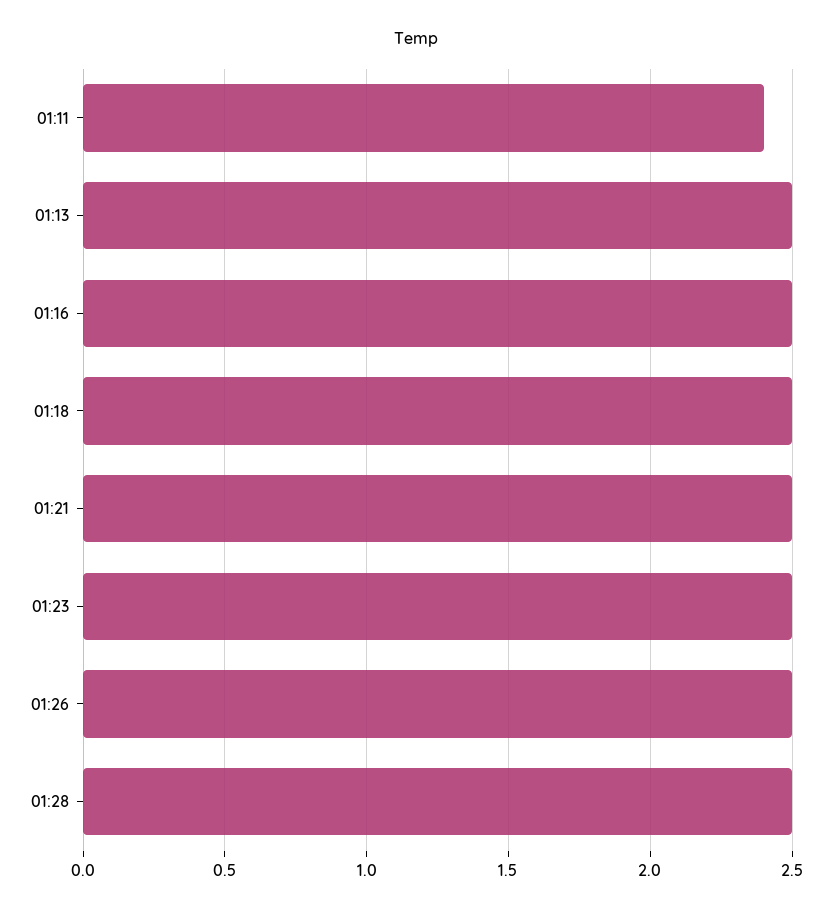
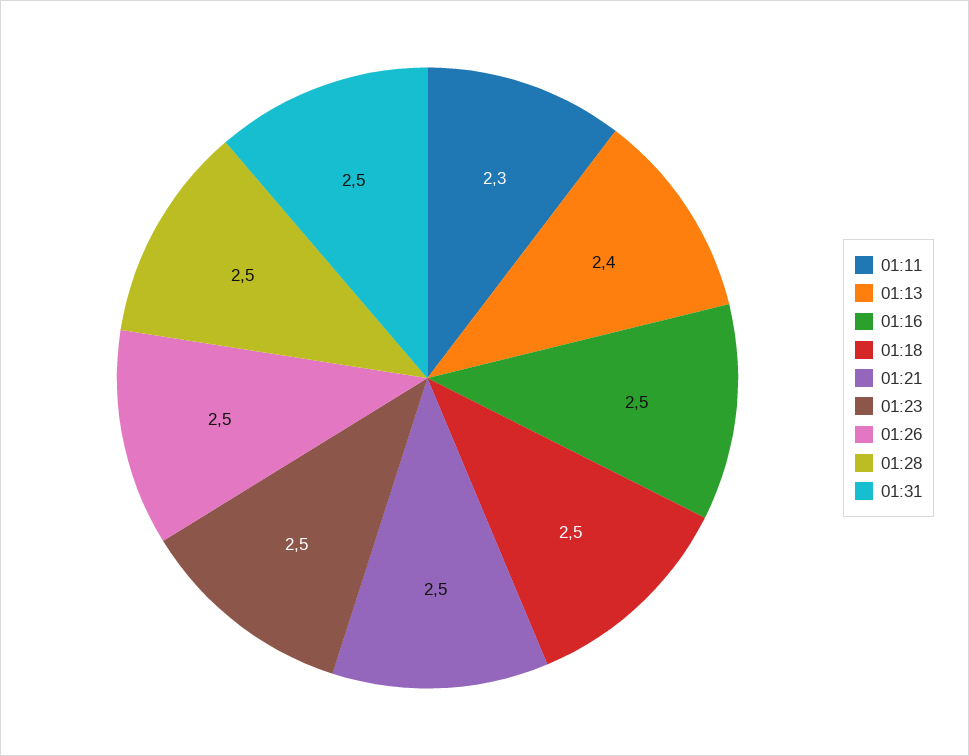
01:11: 2.4 -> 2.3
01:13: 2.5 -> 2.4
01:31: none -> 2.5

